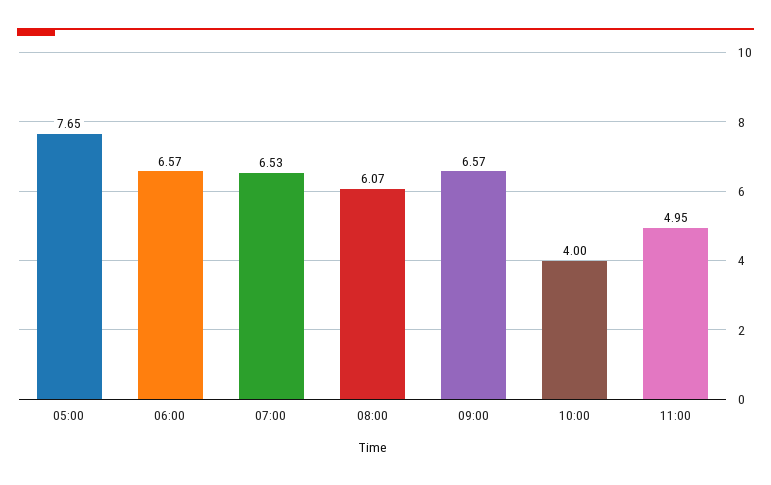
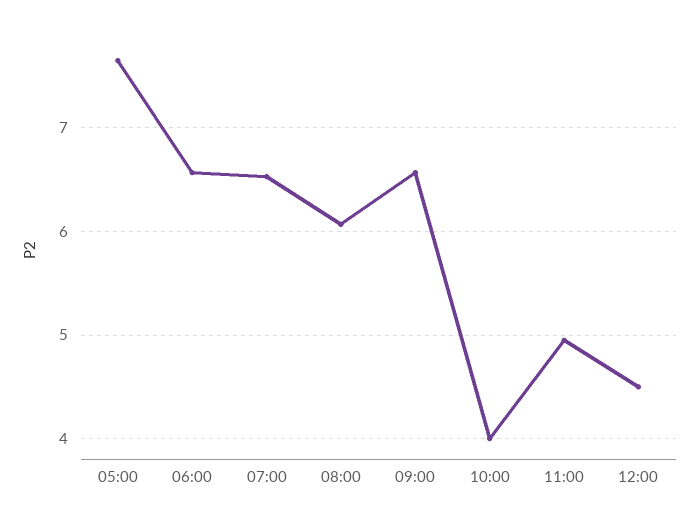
12:00: none -> 4.5

